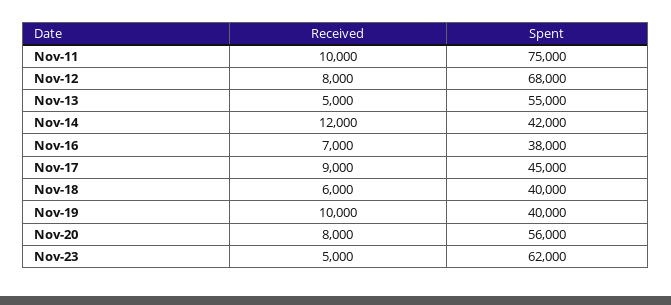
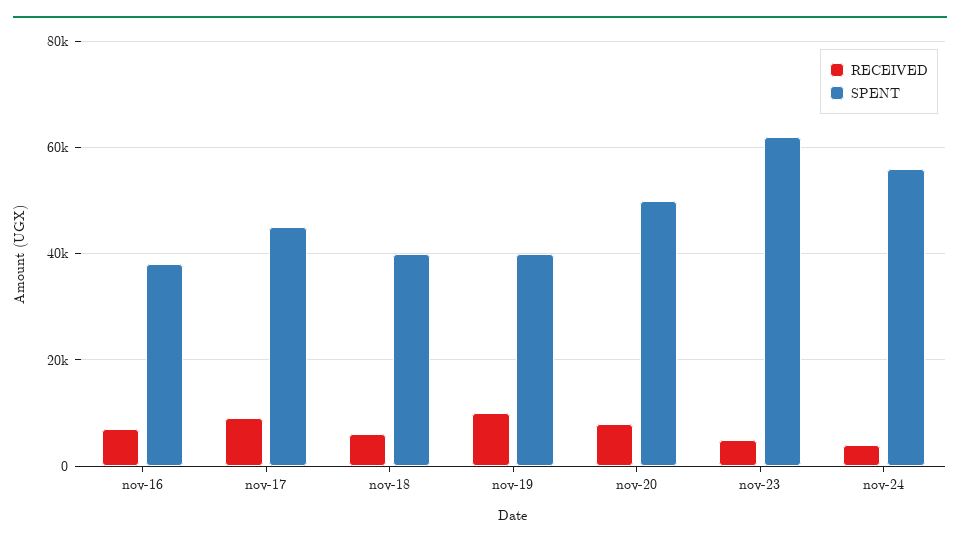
Received, Nov-11: 10000 -> none
Spent, Nov-11: 75000 -> none
Received, Nov-12: 8000 -> none
Spent, Nov-12: 68000 -> none
Received, Nov-13: 5000 -> none
Spent, Nov-13: 55000 -> none
Received, Nov-14: 12000 -> none
Spent, Nov-14: 42000 -> none
Spent, Nov-20: 56000 -> 50000
Received, nov-24: none -> 4000
Spent, nov-24: none -> 56000

